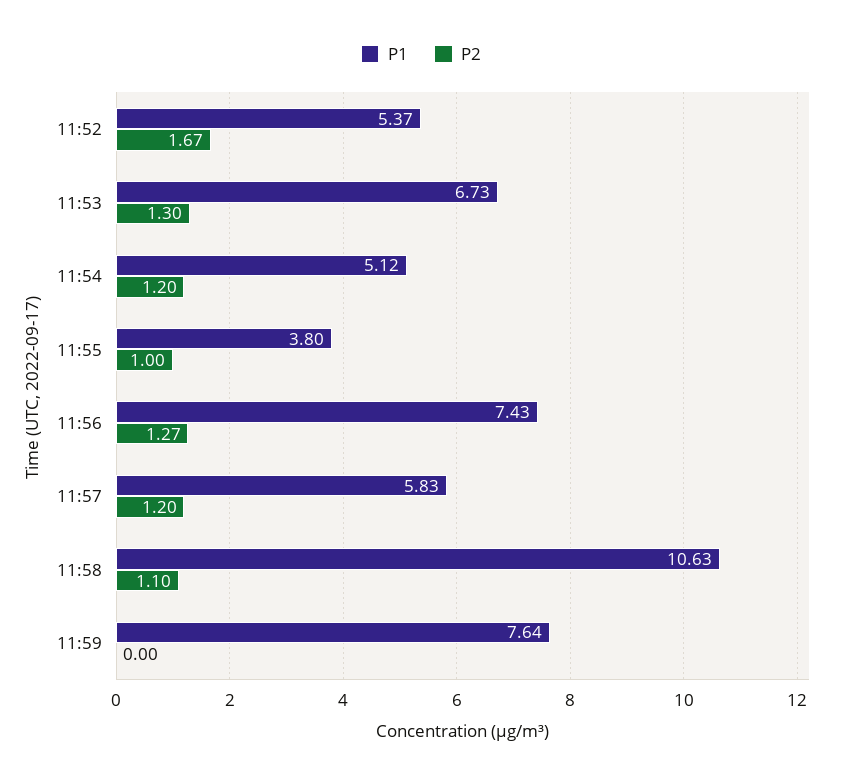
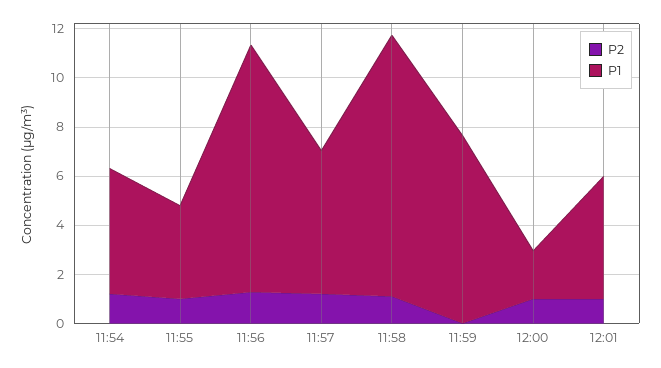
P1, 11:52: 5.37 -> none
P2, 11:52: 1.67 -> none
P1, 11:53: 6.73 -> none
P2, 11:53: 1.3 -> none
P1, 11:56: 7.43 -> 10
P2, 12:00: none -> 1
P1, 12:00: none -> 2
P2, 12:01: none -> 1
P1, 12:01: none -> 5

